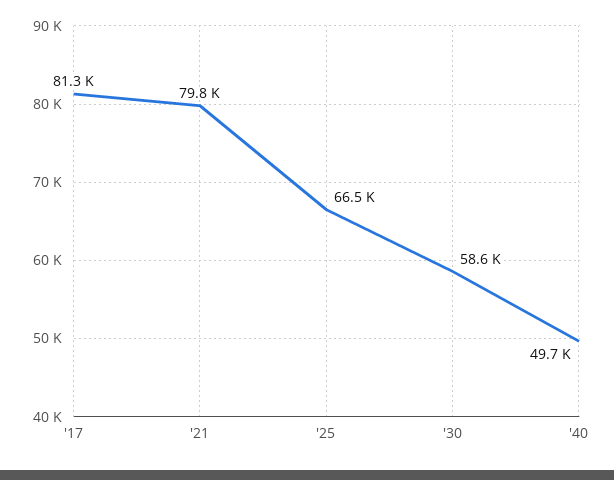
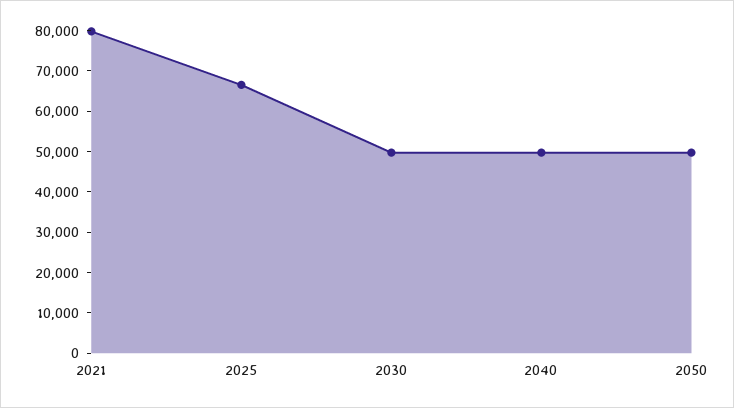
'17: 81300 -> none
'30: 58600 -> 50000
2050: none -> 50000

